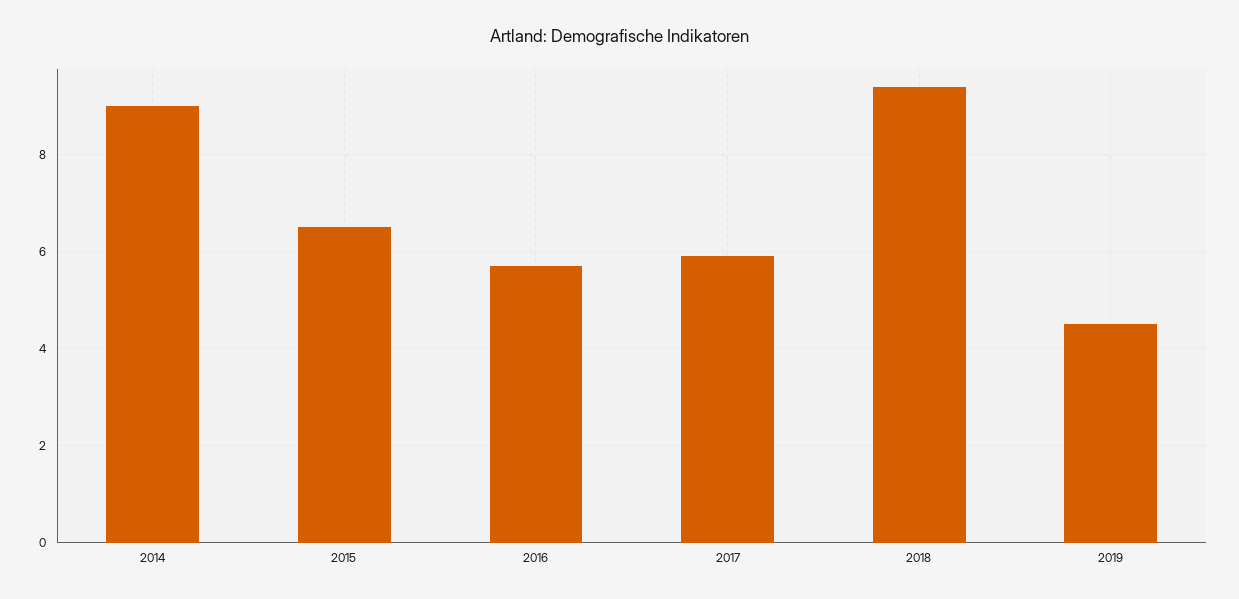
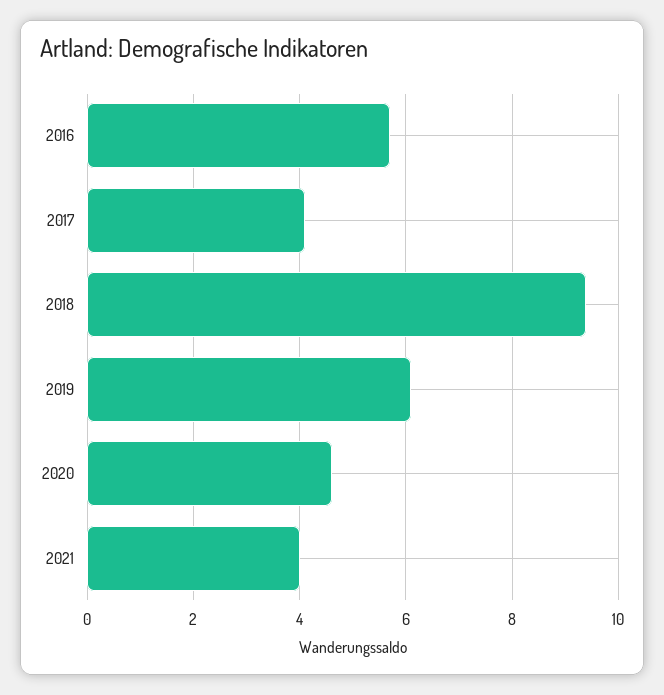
2014: 9 -> none
2015: 6.5 -> none
2017: 6 -> 4
2019: 4.5 -> 6
2020: none -> 4.5
2021: none -> 4

